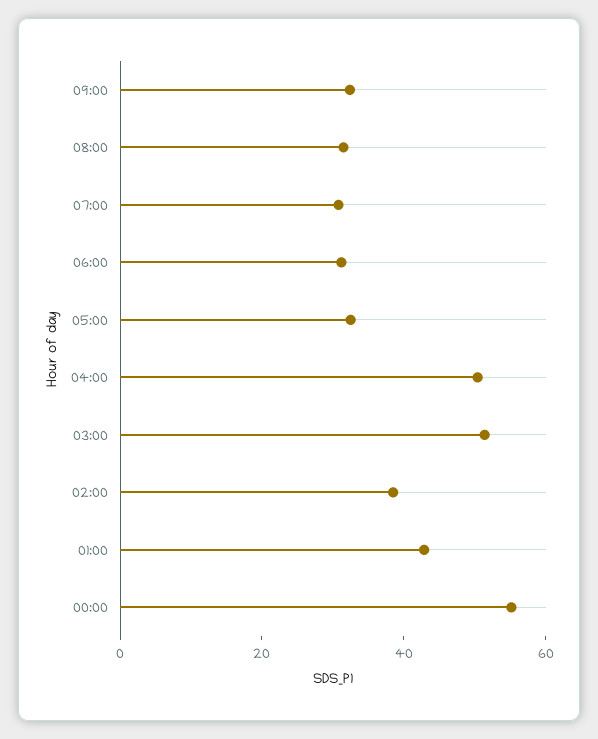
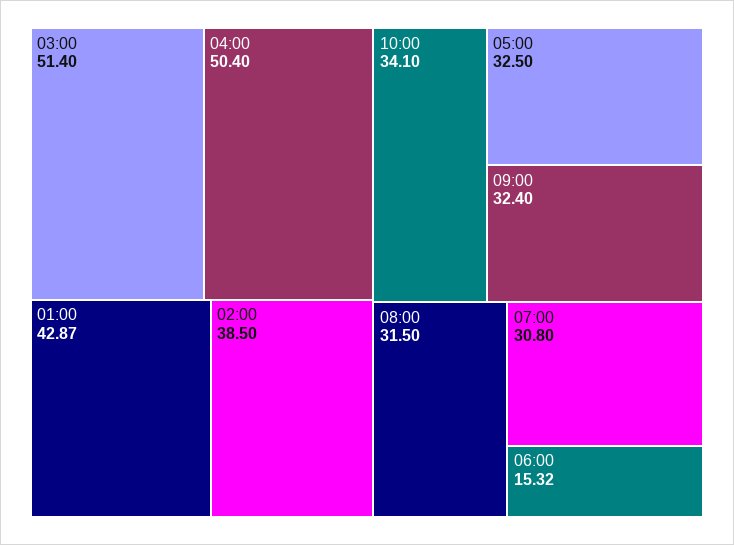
06:00: 30 -> 15.32
00:00: 55 -> none
10:00: none -> 34.1

